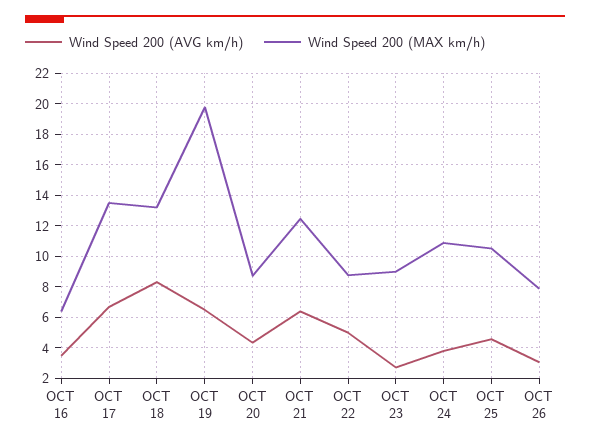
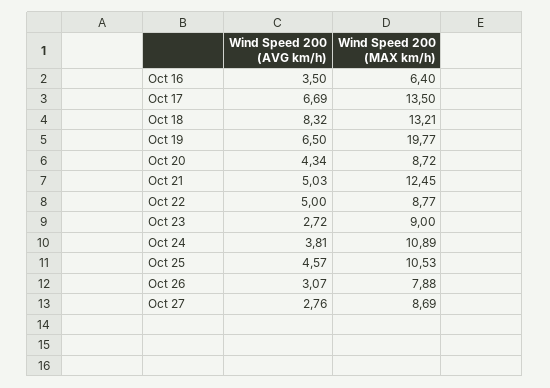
Wind Speed 200 (AVG km/h), OCT 21: 6.5 -> 5.03
Wind Speed 200 (AVG km/h), Oct 27: none -> 2.76
Wind Speed 200 (MAX km/h), Oct 27: none -> 8.69

